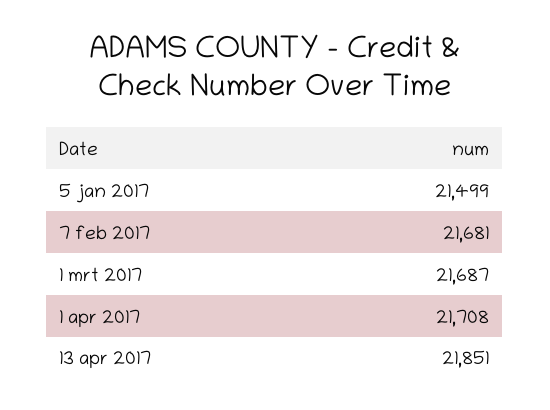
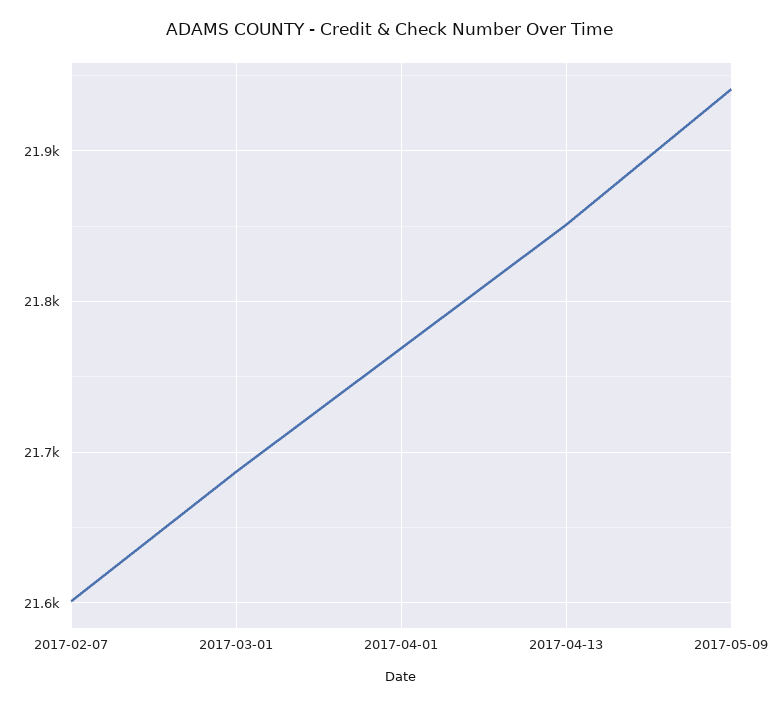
5 jan 2017: 21499 -> none
7 feb 2017: 21681 -> 21600
1 apr 2017: 21708 -> 21770
2017-05-09: none -> 21940

